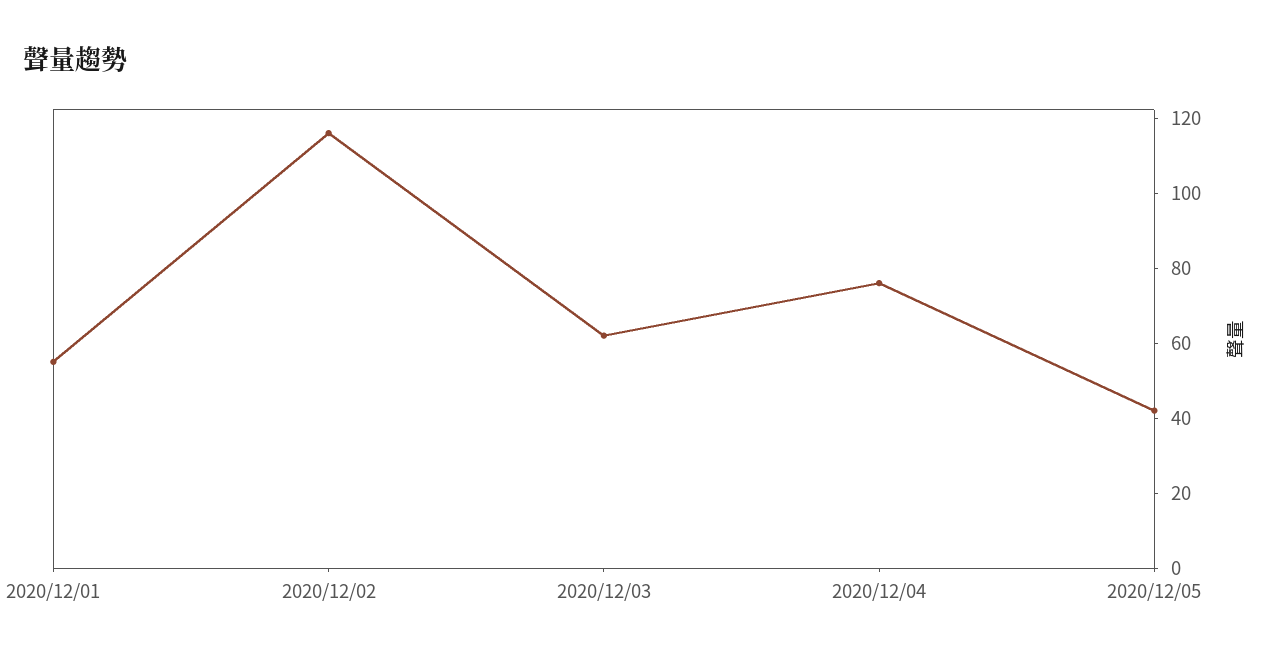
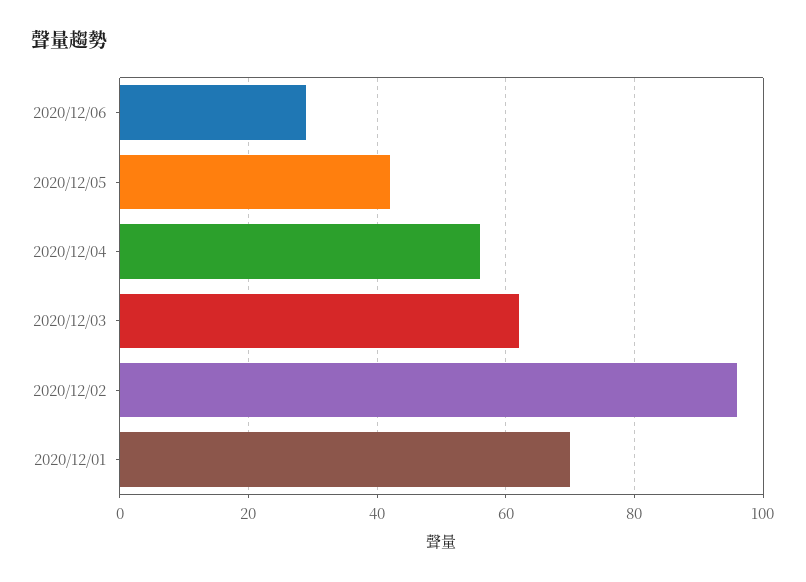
2020/12/01: 55 -> 70
2020/12/02: 115 -> 95
2020/12/04: 75 -> 55
2020/12/06: none -> 30

